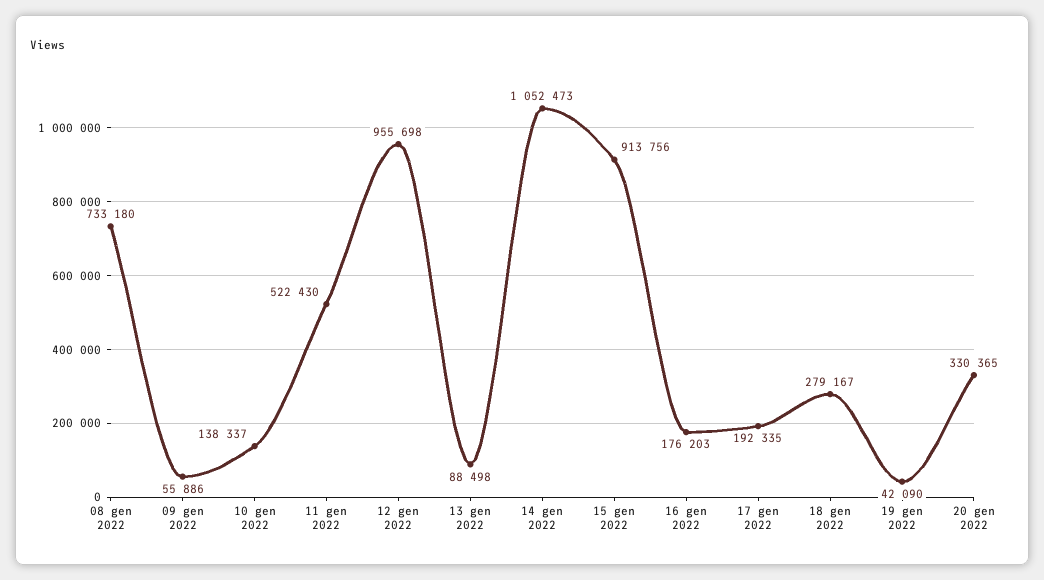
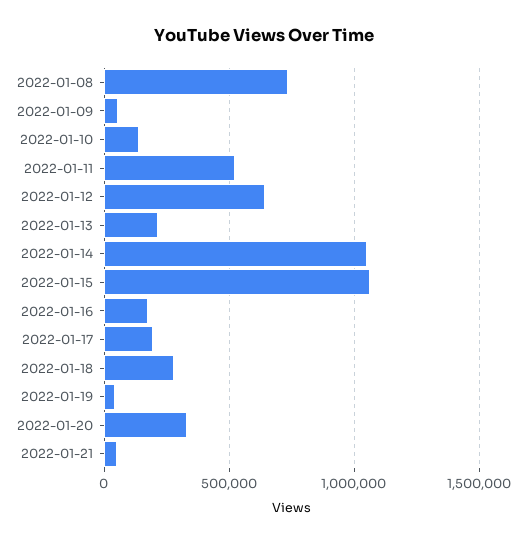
12 gen 2022: 955698 -> 650000
13 gen 2022: 88498 -> 200000
15 gen 2022: 913756 -> 1050000
2022-01-21: none -> 50000

